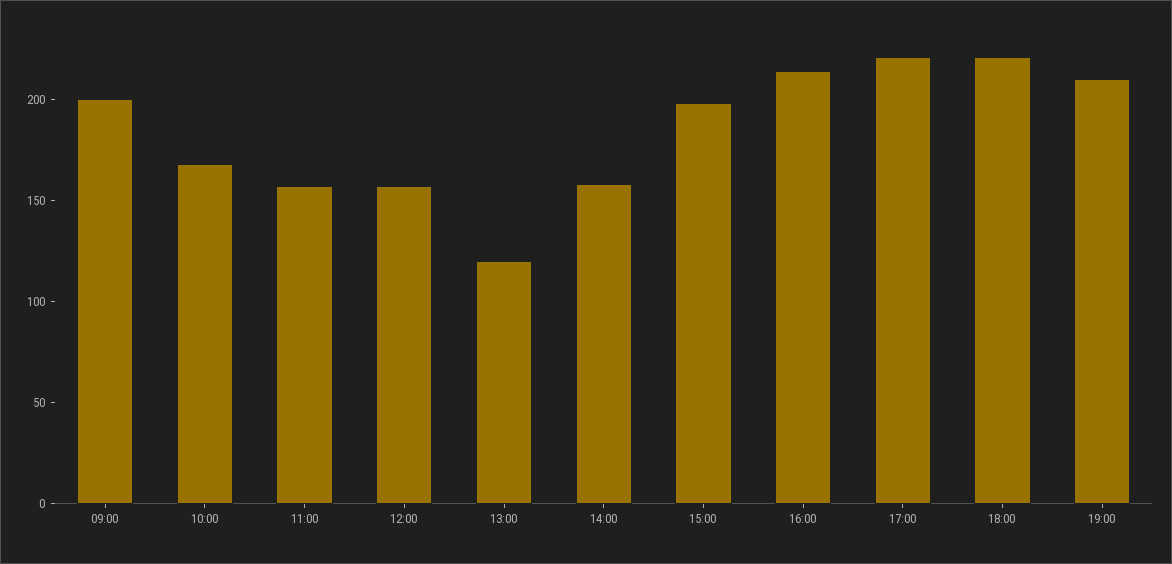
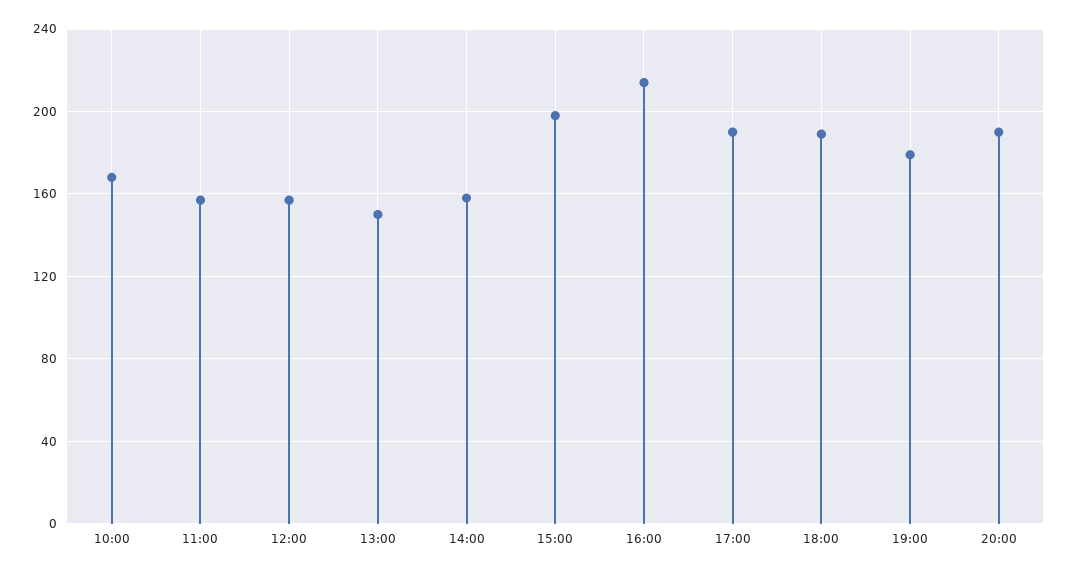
09:00: 200 -> none
13:00: 120 -> 150
17:00: 220 -> 190
18:00: 220 -> 190
19:00: 210 -> 180
20:00: none -> 190

